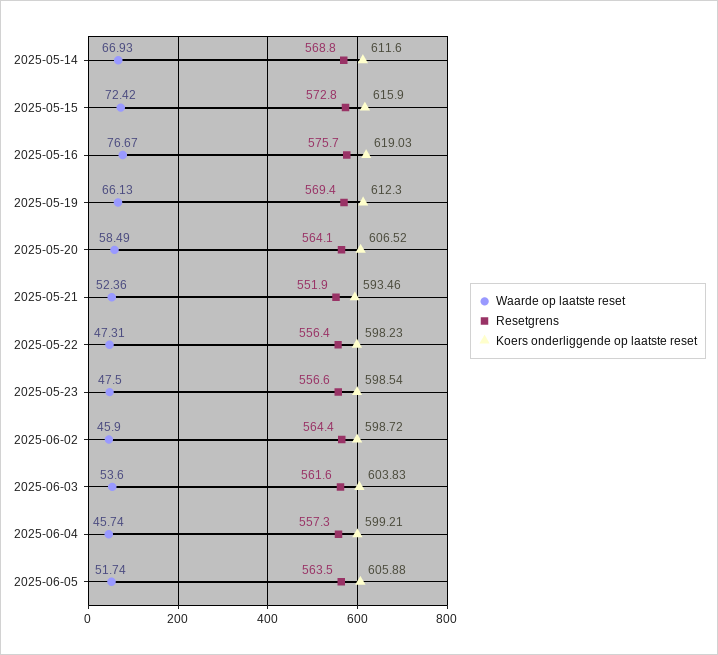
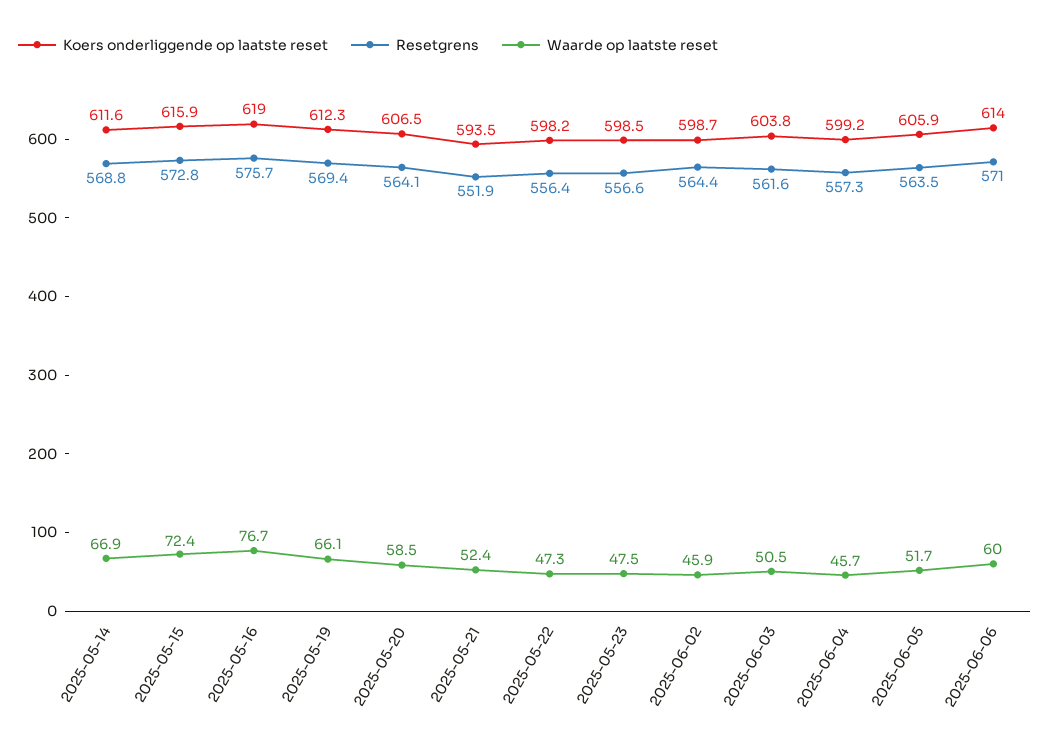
Waarde op laatste reset, 2025-06-03: 53.6 -> 50.5
Koers onderliggende op laatste reset, 2025-06-06: none -> 614
Resetgrens, 2025-06-06: none -> 571
Waarde op laatste reset, 2025-06-06: none -> 60

